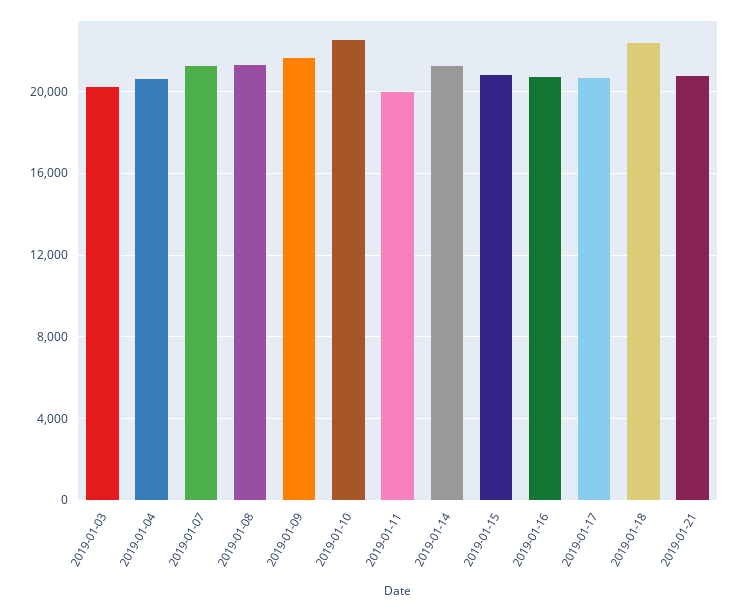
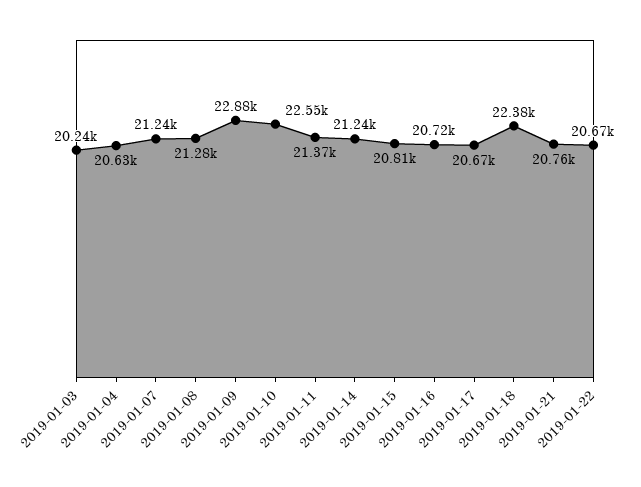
2019-01-09: 21500 -> 22880
2019-01-11: 20000 -> 21370
2019-01-22: none -> 20670

